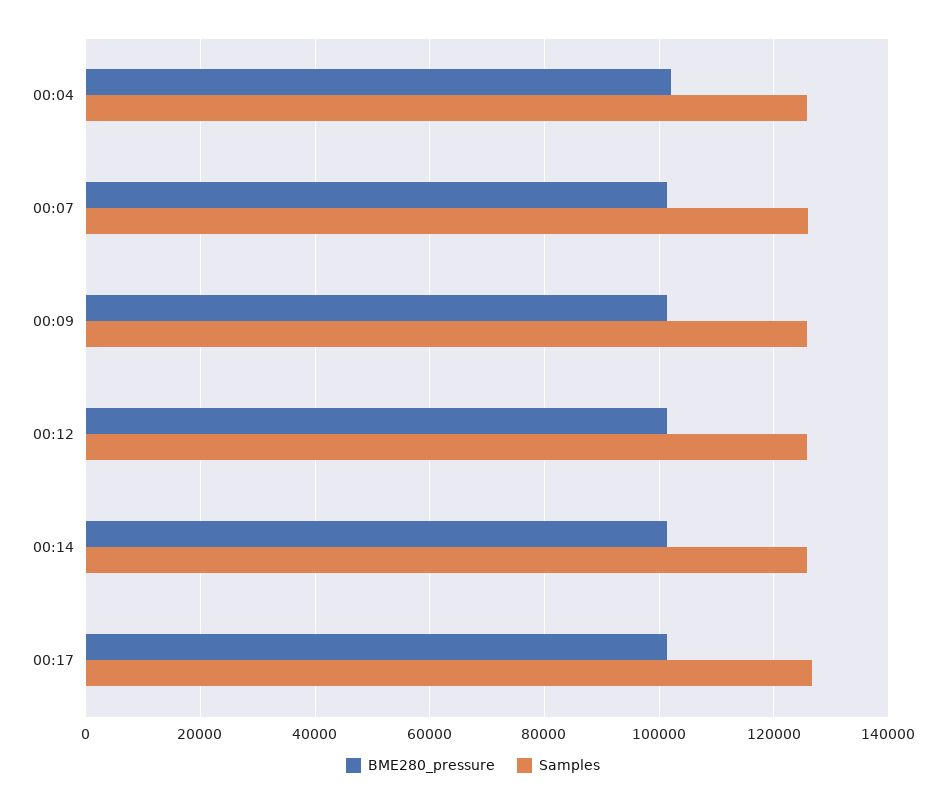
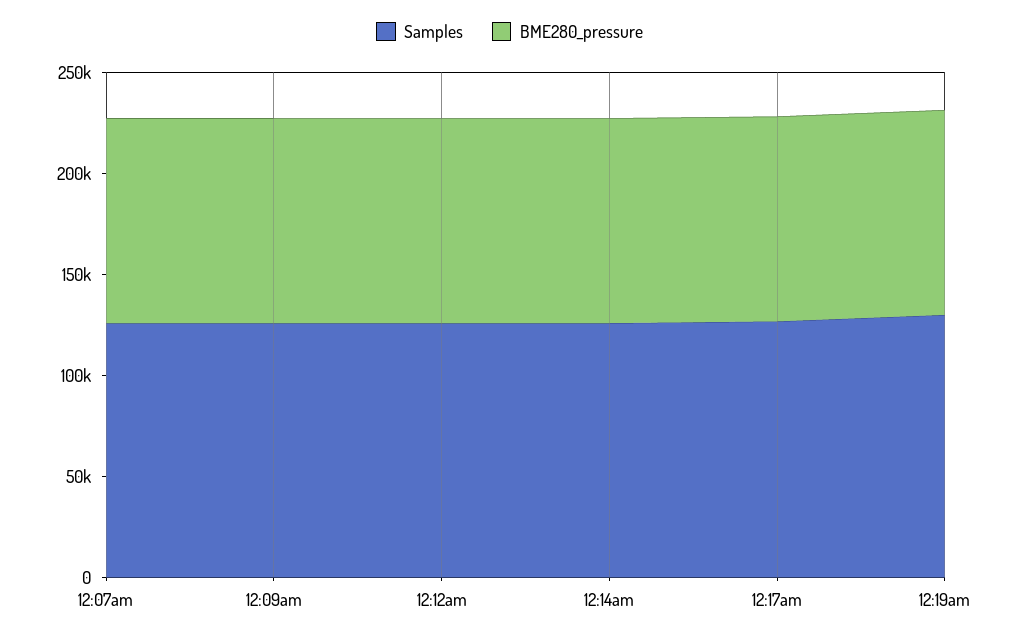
BME280_pressure, 00:04: 102000 -> none
Samples, 00:04: 126000 -> none
Samples, 12:19am: none -> 130000
BME280_pressure, 12:19am: none -> 100000

